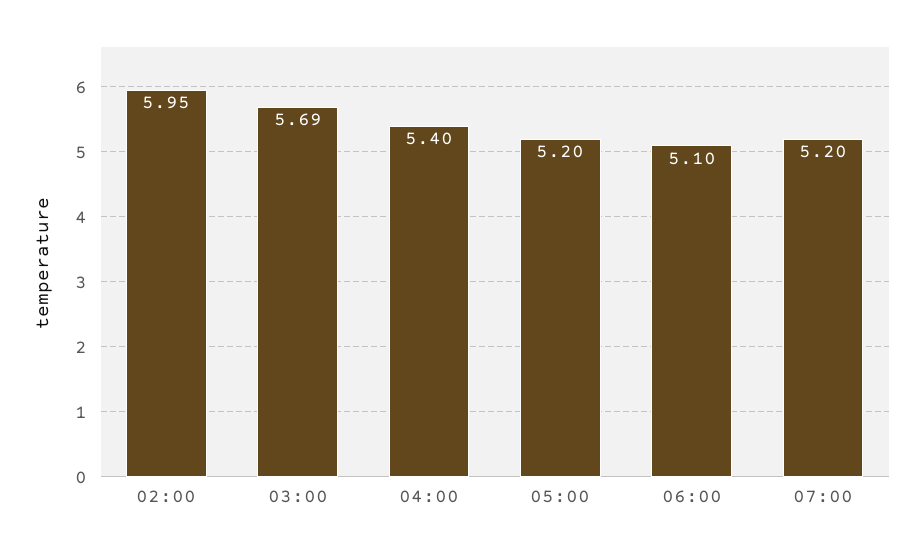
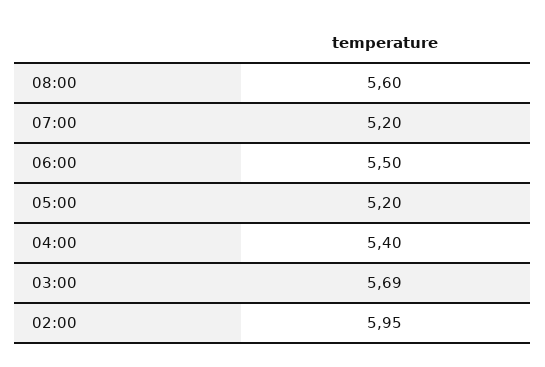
06:00: 5.1 -> 5.5
08:00: none -> 5.6

